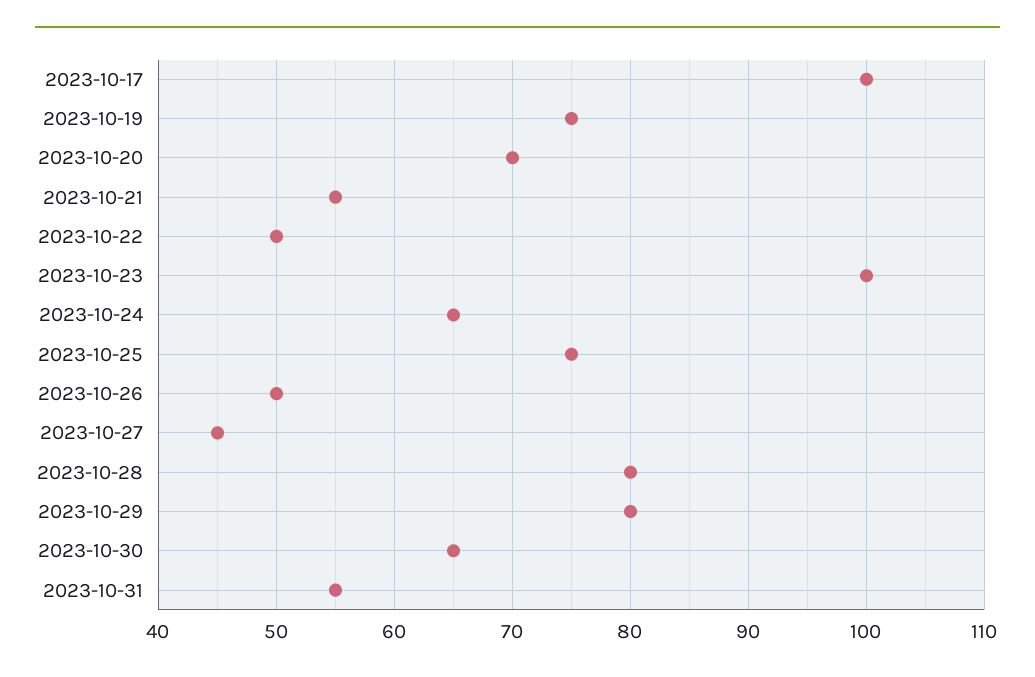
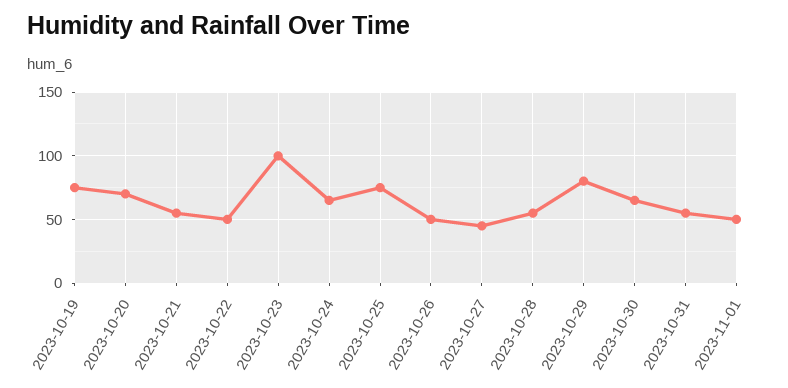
2023-10-17: 100 -> none
2023-10-28: 80 -> 55
2023-11-01: none -> 50

